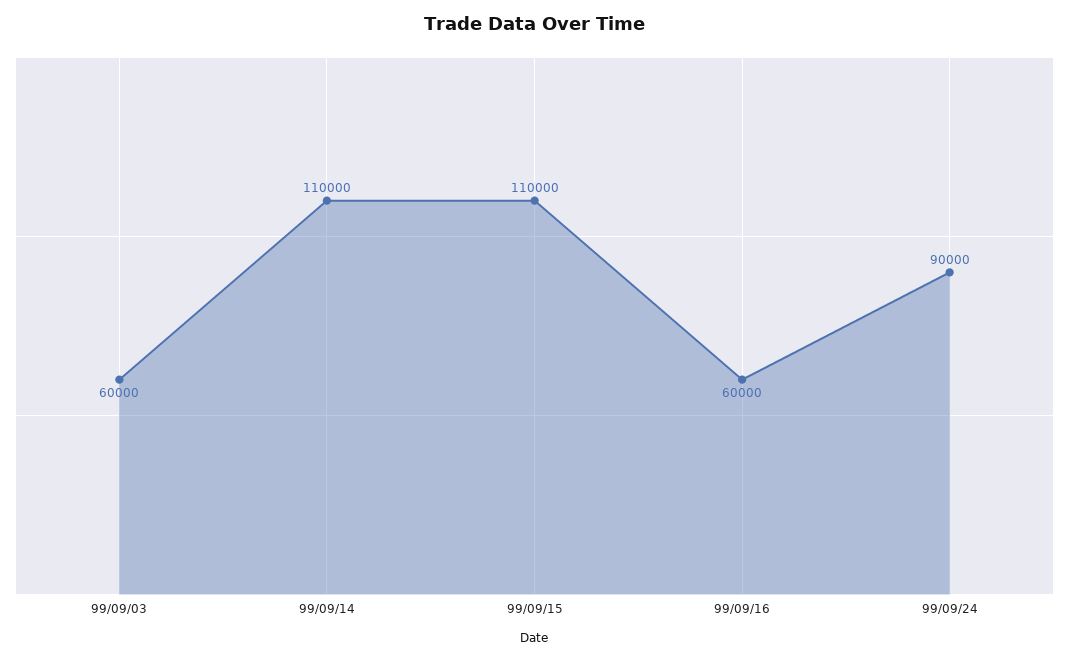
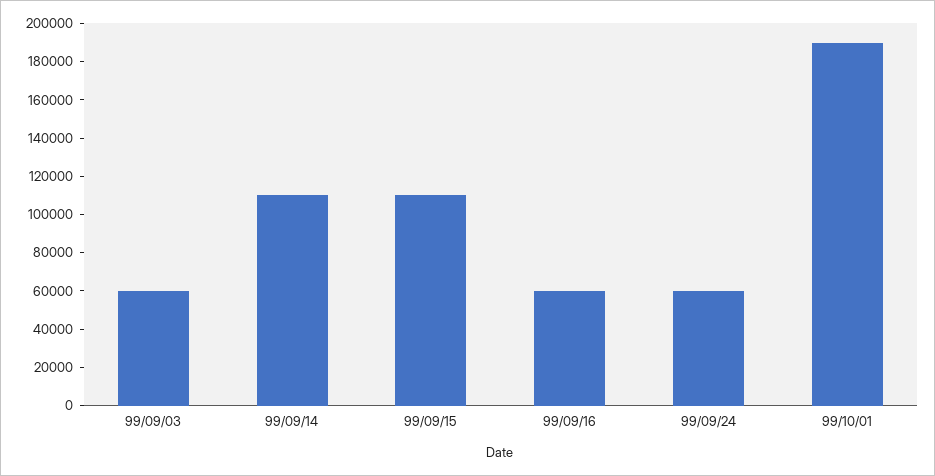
99/09/24: 90000 -> 60000
99/10/01: none -> 190000

